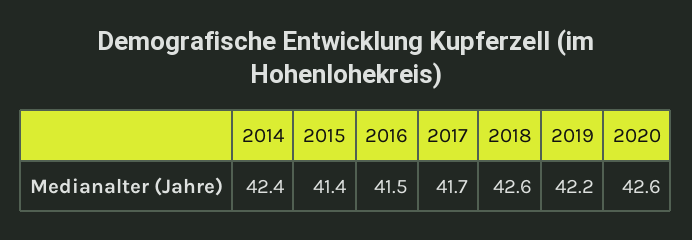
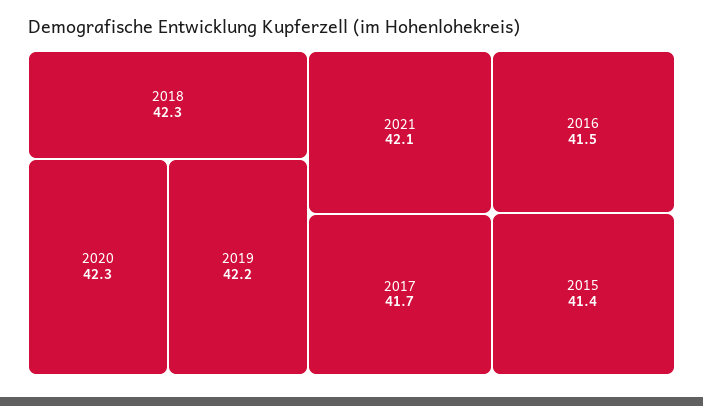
2014: 42.4 -> none
2018: 42.6 -> 42.3
2020: 42.6 -> 42.3
2021: none -> 42.1

